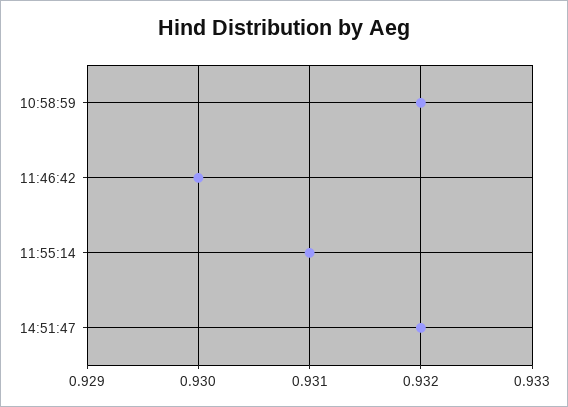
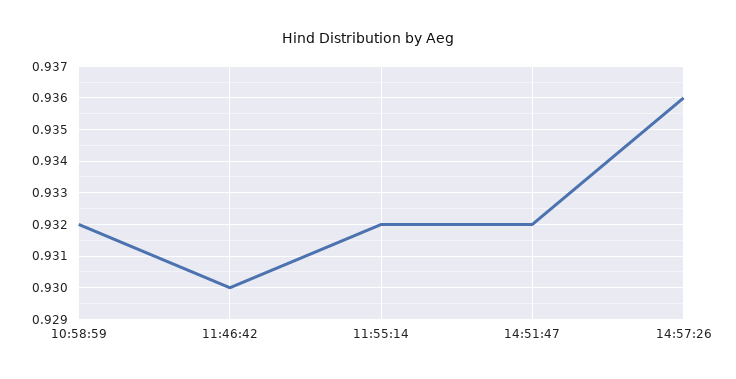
11:55:14: 0.931 -> 0.932
14:57:26: none -> 0.936

